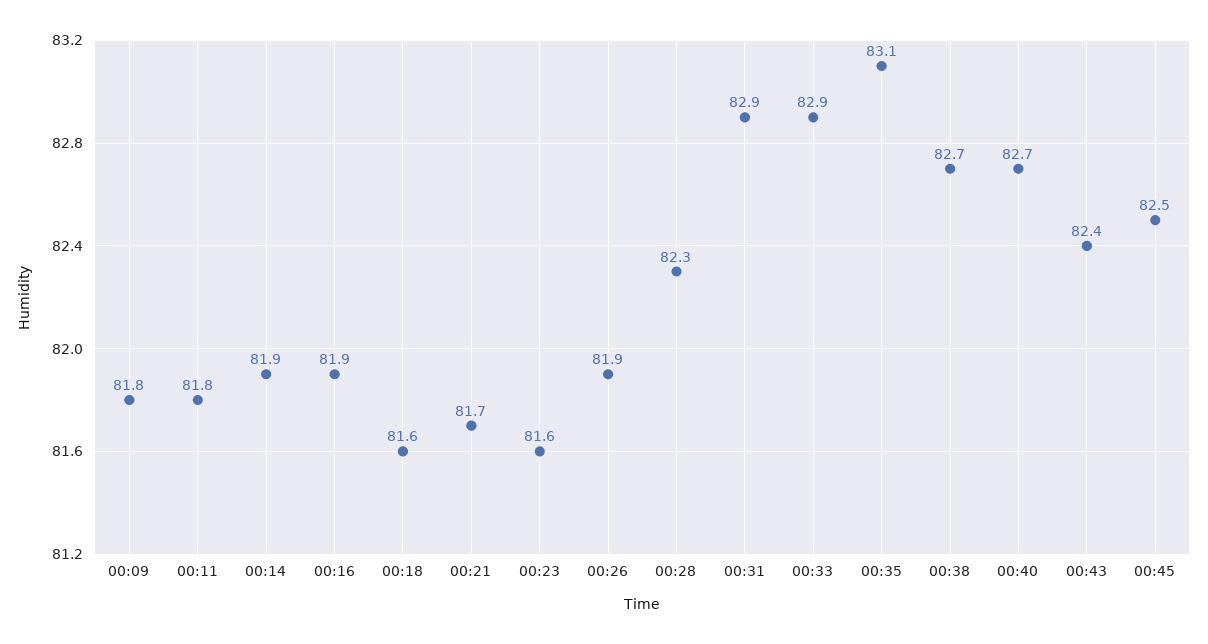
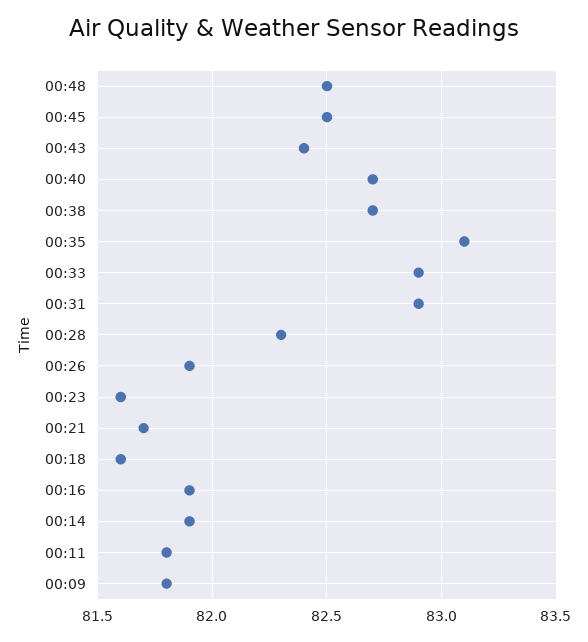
00:48: none -> 82.5

